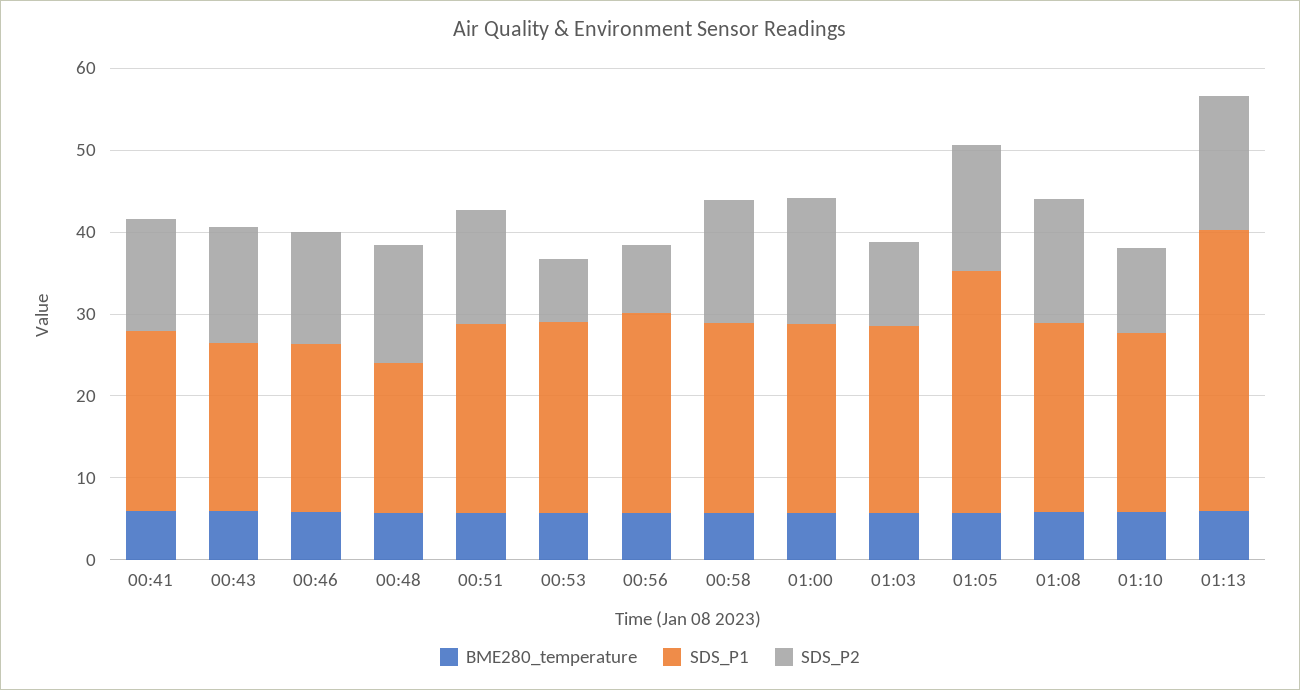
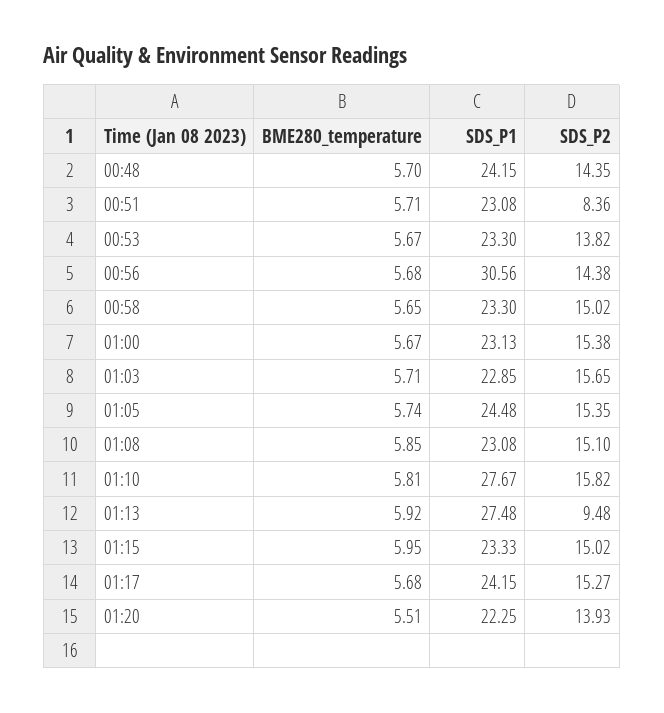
BME280_temperature, 00:41: 6 -> none
SDS_P1, 00:41: 22 -> none
SDS_P2, 00:41: 14 -> none
BME280_temperature, 00:43: 6 -> none
SDS_P1, 00:43: 20 -> none
SDS_P2, 00:43: 14 -> none
BME280_temperature, 00:46: 6 -> none
SDS_P1, 00:46: 20 -> none
SDS_P2, 00:46: 14 -> none
SDS_P1, 00:48: 18 -> 24.15
SDS_P2, 00:51: 14 -> 8.36
SDS_P2, 00:53: 8 -> 13.82
SDS_P1, 00:56: 24 -> 30.56
SDS_P2, 00:56: 8 -> 14.38
SDS_P2, 01:03: 10 -> 15.65
SDS_P1, 01:05: 30 -> 24.48
SDS_P1, 01:10: 22 -> 27.67
SDS_P2, 01:10: 10 -> 15.82
SDS_P1, 01:13: 34 -> 27.48
SDS_P2, 01:13: 16 -> 9.48
BME280_temperature, 01:15: none -> 5.95
SDS_P1, 01:15: none -> 23.33
SDS_P2, 01:15: none -> 15.02
BME280_temperature, 01:17: none -> 5.68
SDS_P1, 01:17: none -> 24.15
SDS_P2, 01:17: none -> 15.27
BME280_temperature, 01:20: none -> 5.51
SDS_P1, 01:20: none -> 22.25
SDS_P2, 01:20: none -> 13.93

